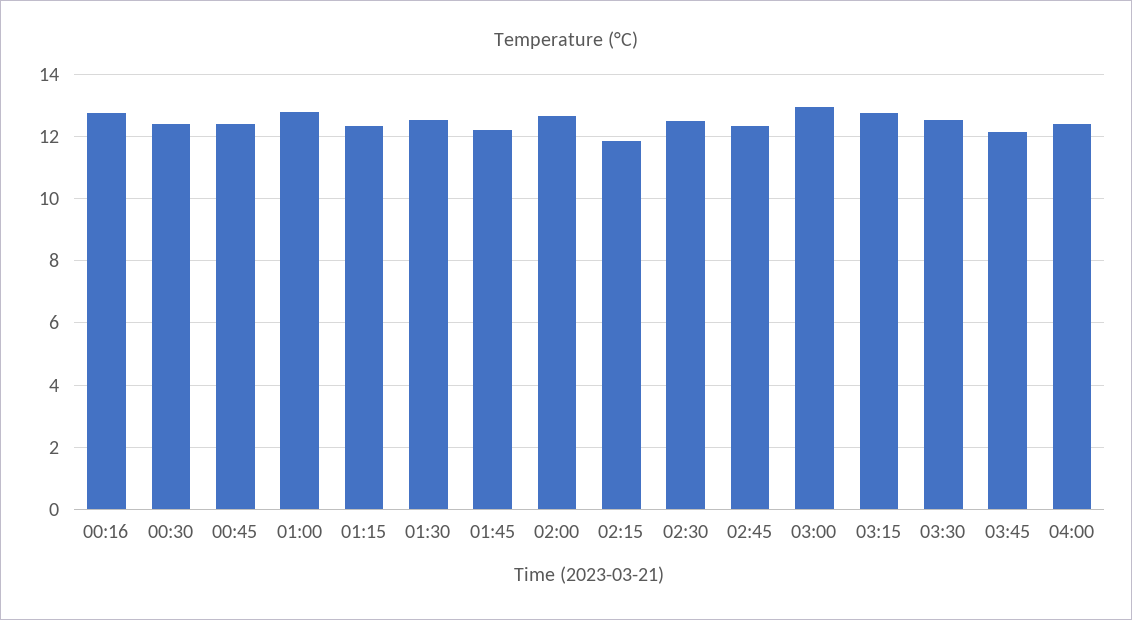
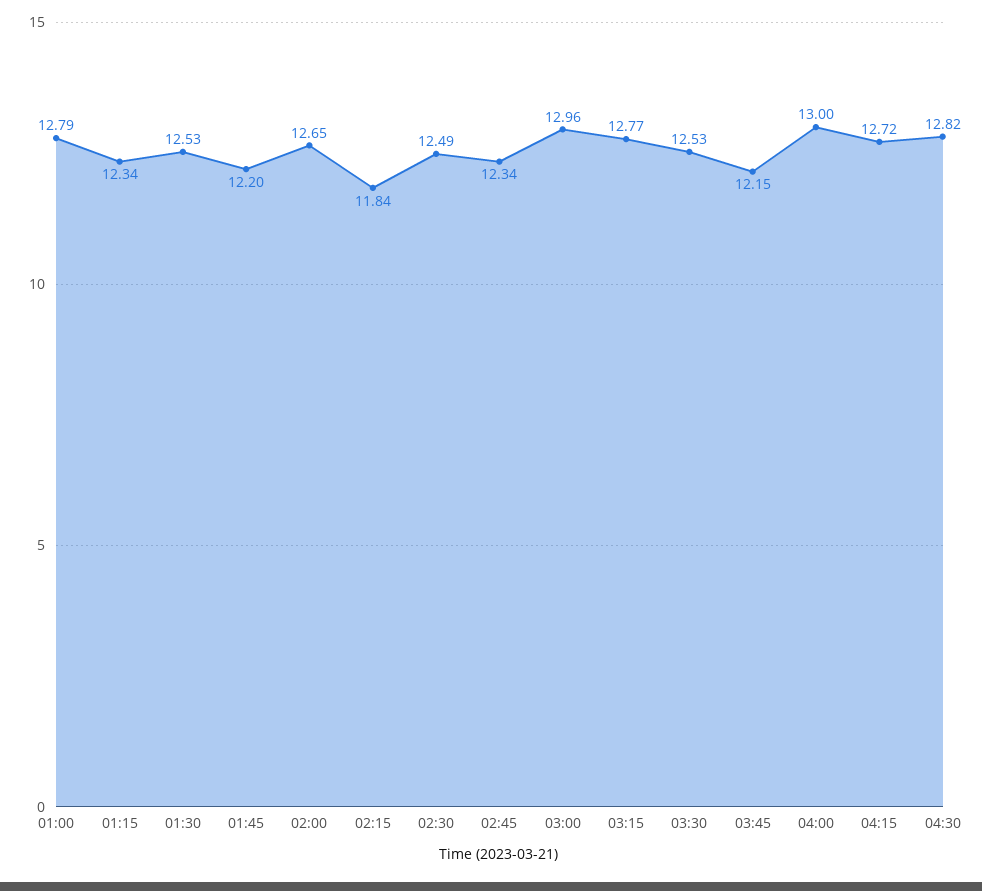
00:16: 12.8 -> none
00:30: 12.4 -> none
00:45: 12.4 -> none
04:00: 12.4 -> 13
04:15: none -> 12.72
04:30: none -> 12.82

